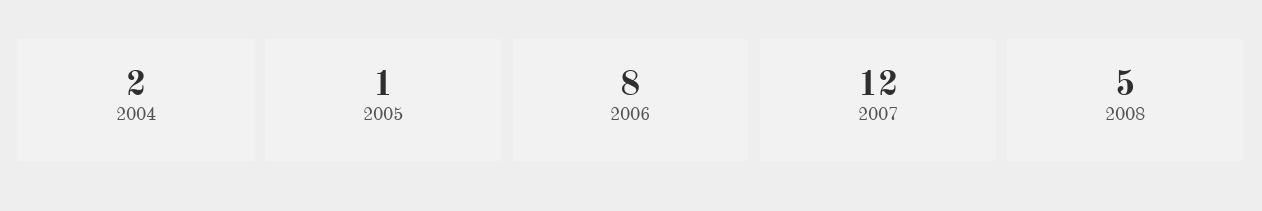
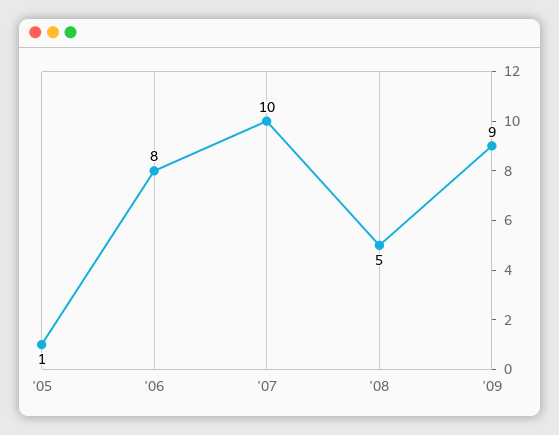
2004: 2 -> none
2007: 12 -> 10
'09: none -> 9

